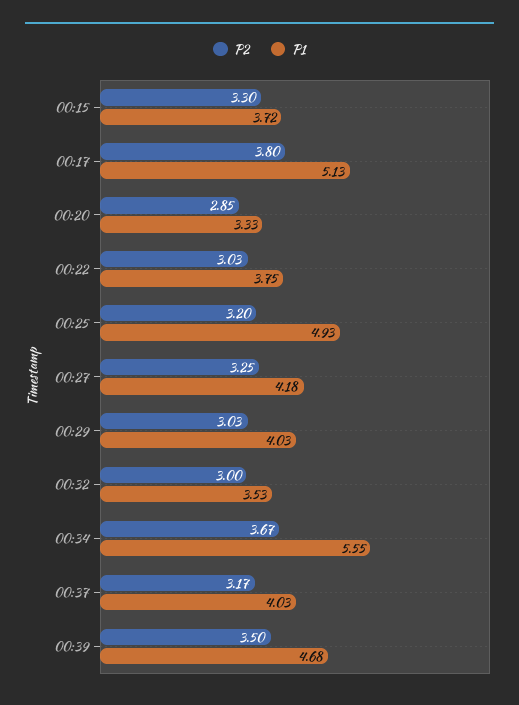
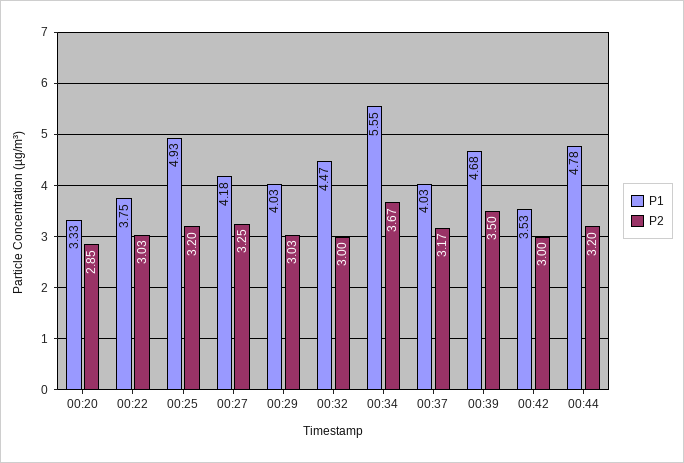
P2, 00:15: 3.3 -> none
P1, 00:15: 3.72 -> none
P2, 00:17: 3.8 -> none
P1, 00:17: 5.13 -> none
P1, 00:32: 3.53 -> 4.47
P1, 00:42: none -> 3.53
P2, 00:42: none -> 3
P1, 00:44: none -> 4.78
P2, 00:44: none -> 3.2

